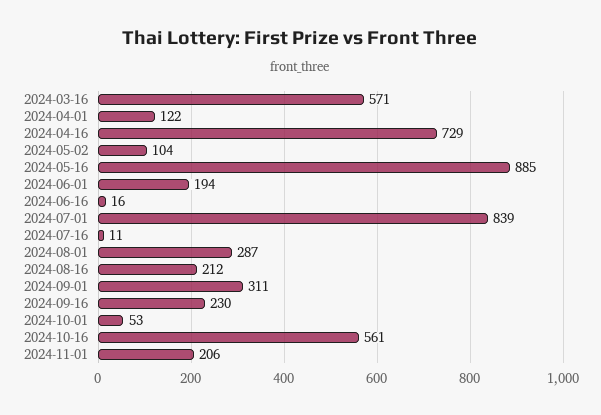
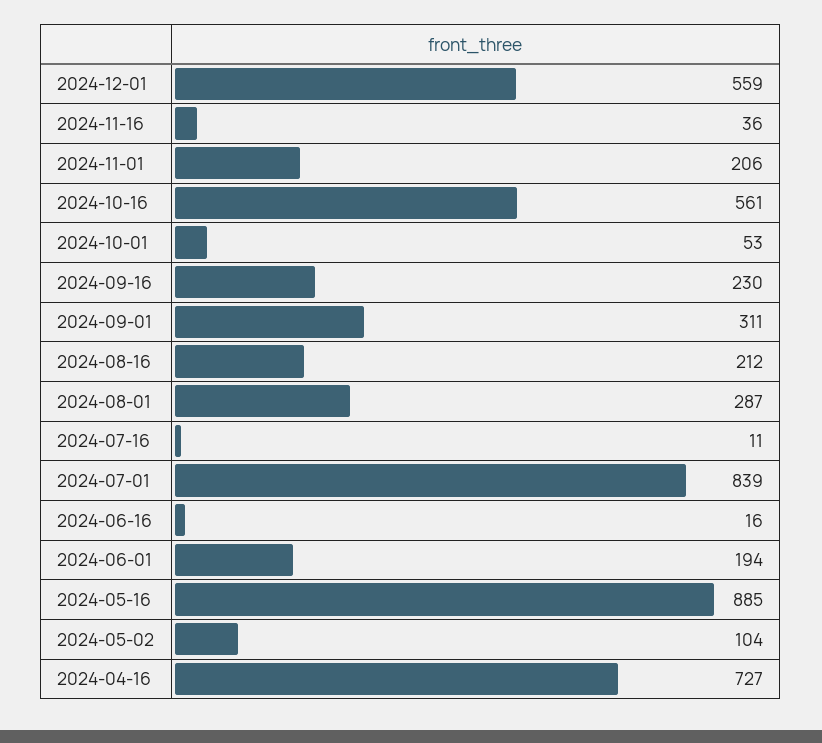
2024-03-16: 571 -> none
2024-04-01: 122 -> none
2024-04-16: 729 -> 727
2024-12-01: none -> 559
2024-11-16: none -> 36

